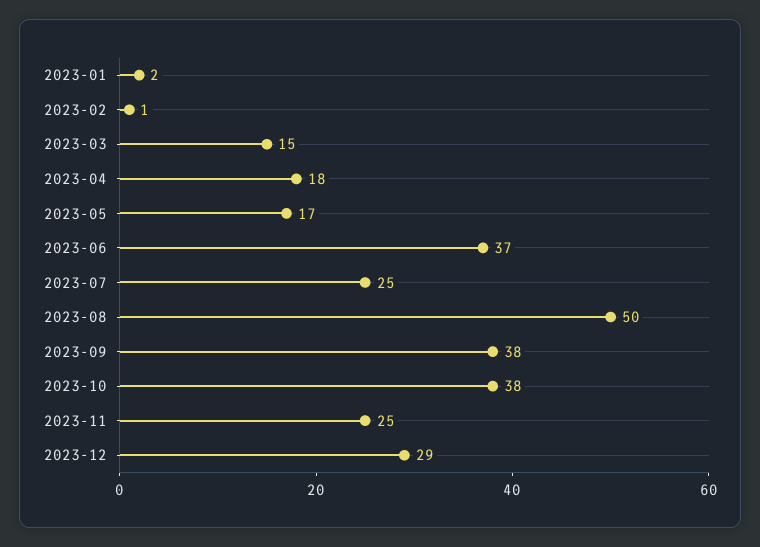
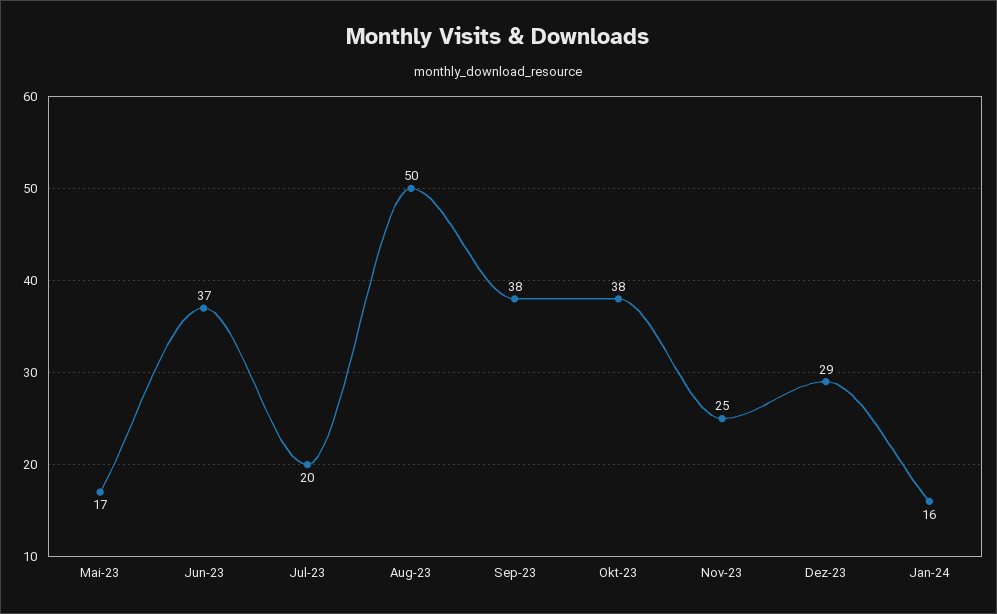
2023-01: 2 -> none
2023-02: 1 -> none
2023-03: 15 -> none
2023-04: 18 -> none
2023-07: 25 -> 20
Jan-24: none -> 16

